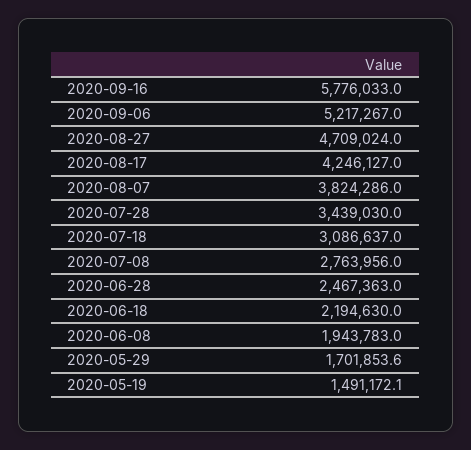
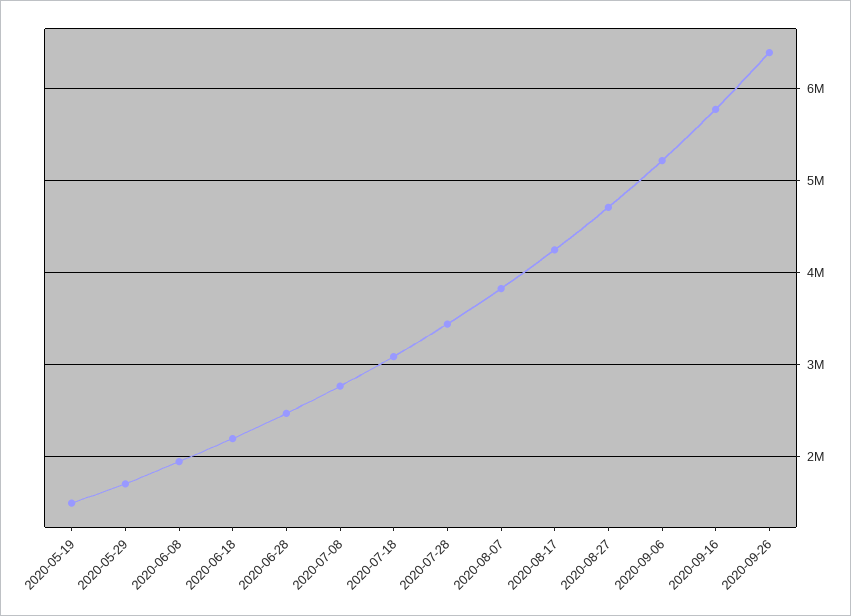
2020-09-26: none -> 6400000

